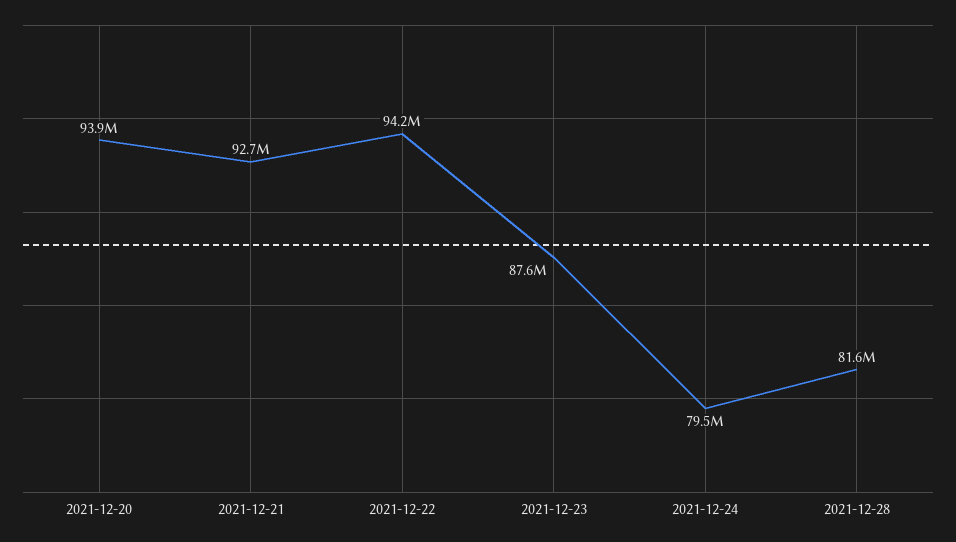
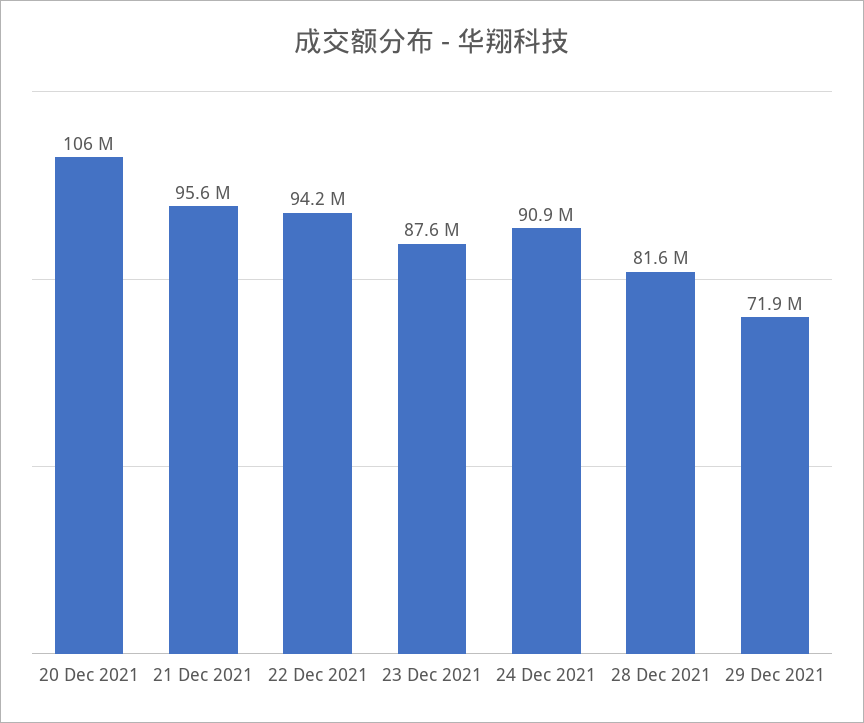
2021-12-20: 93900000 -> 106000000
2021-12-21: 92700000 -> 95600000
2021-12-24: 79500000 -> 90900000
29 Dec 2021: none -> 71900000

